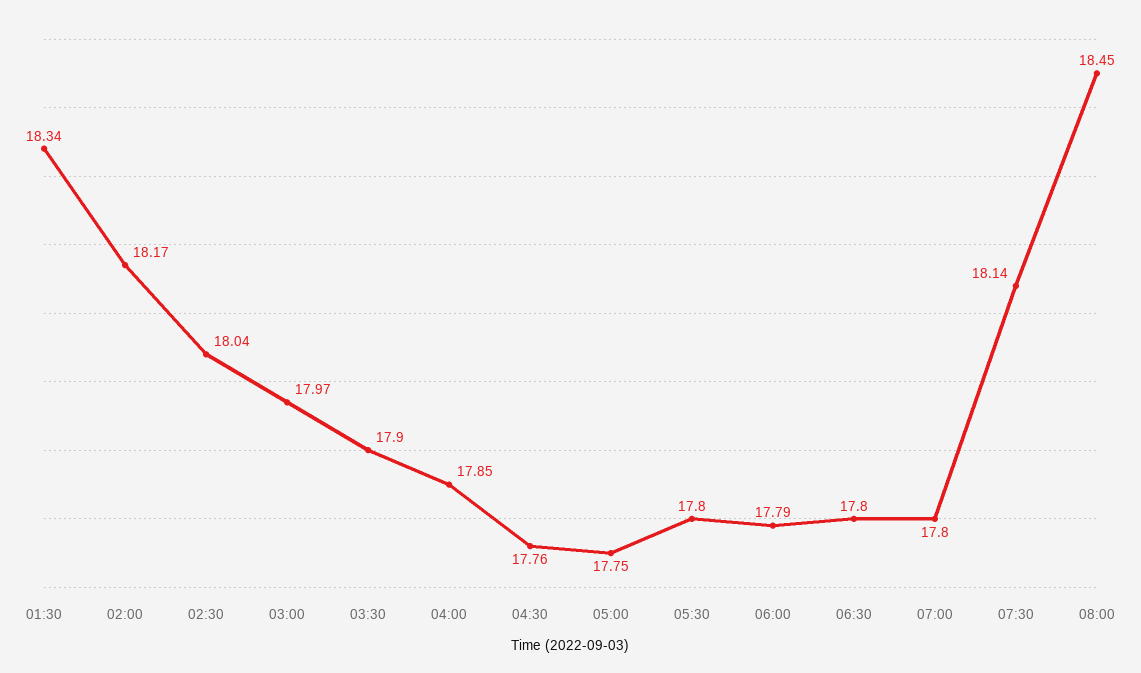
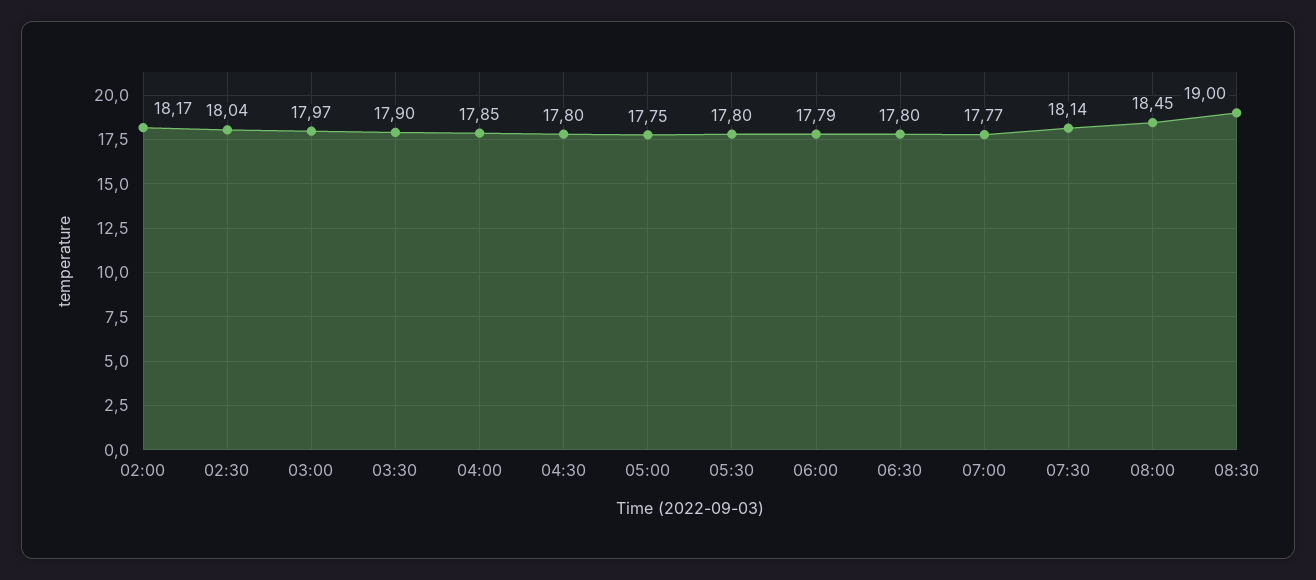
01:30: 18.34 -> none
04:30: 17.76 -> 17.8
07:00: 17.8 -> 17.77
08:30: none -> 19

